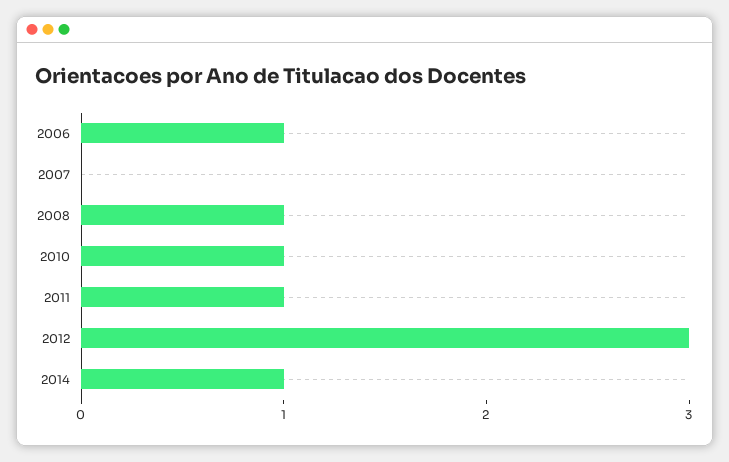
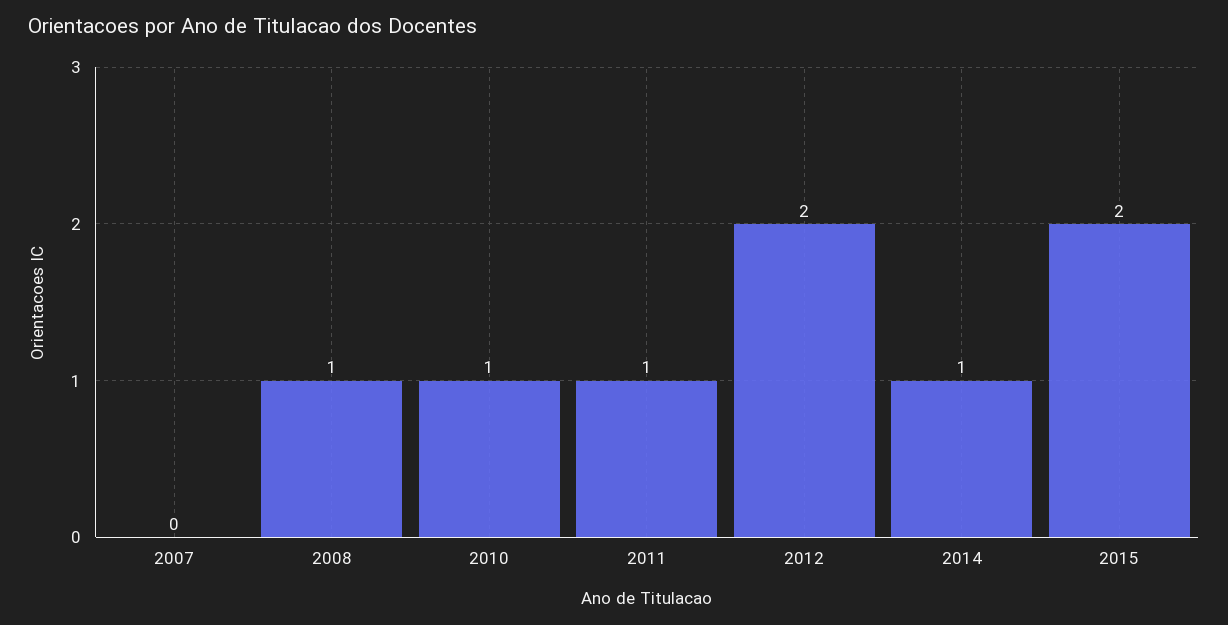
2006: 1 -> none
2012: 3 -> 2
2015: none -> 2

